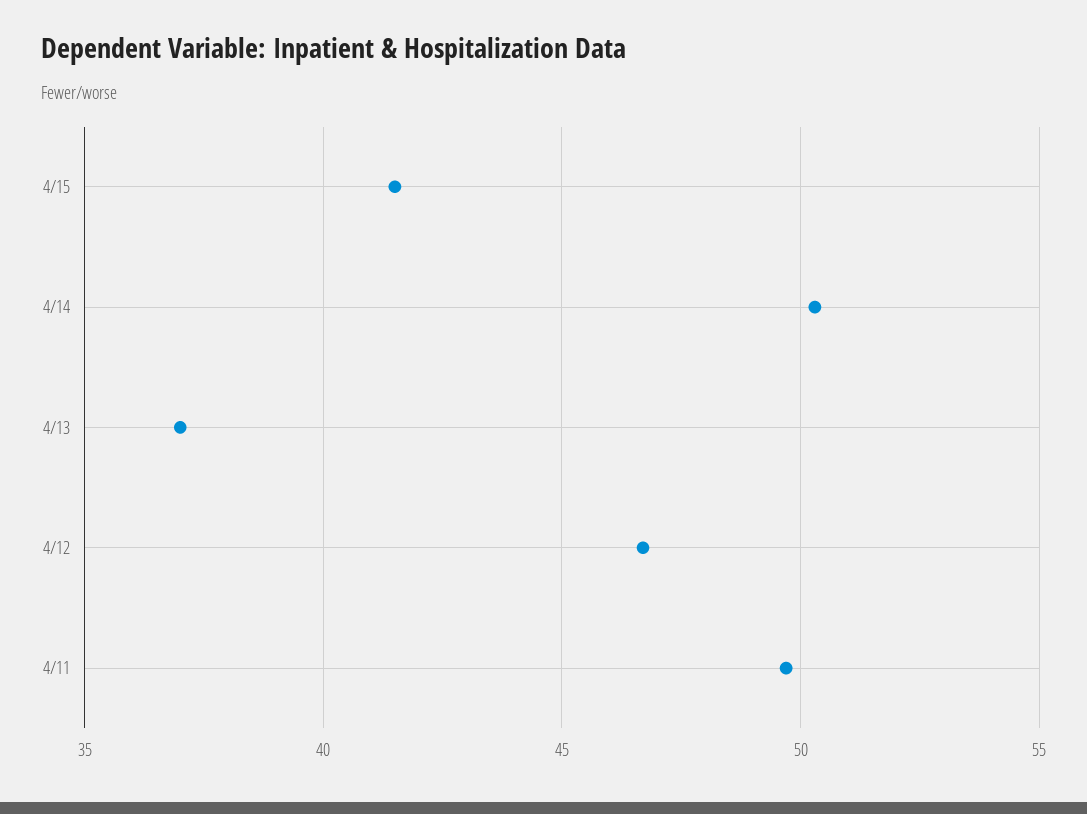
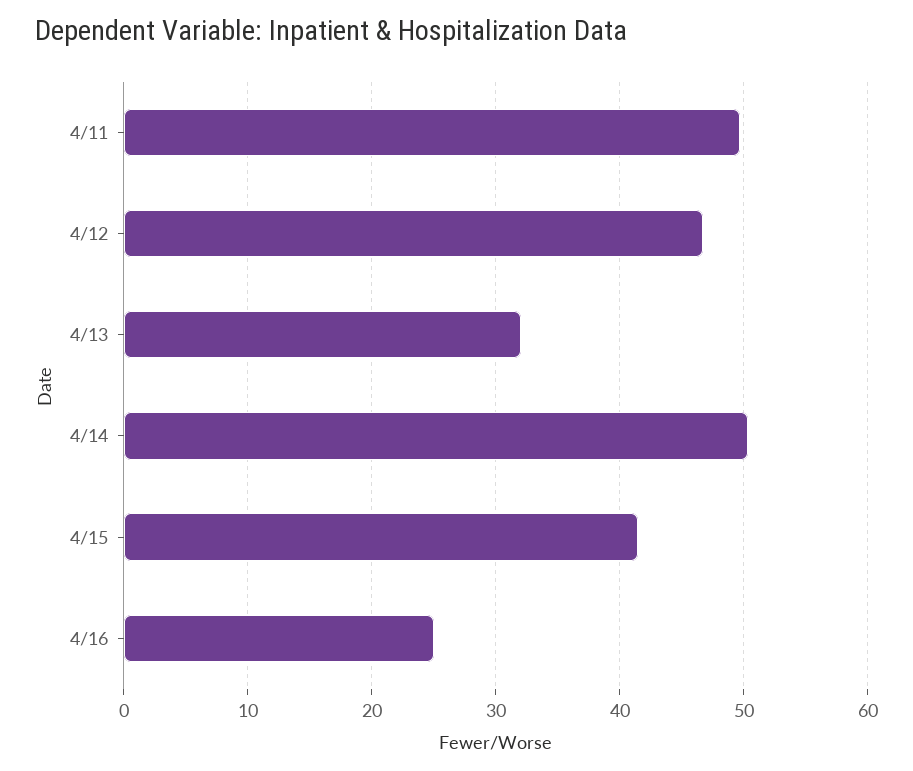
4/13: 37 -> 32
4/16: none -> 25

